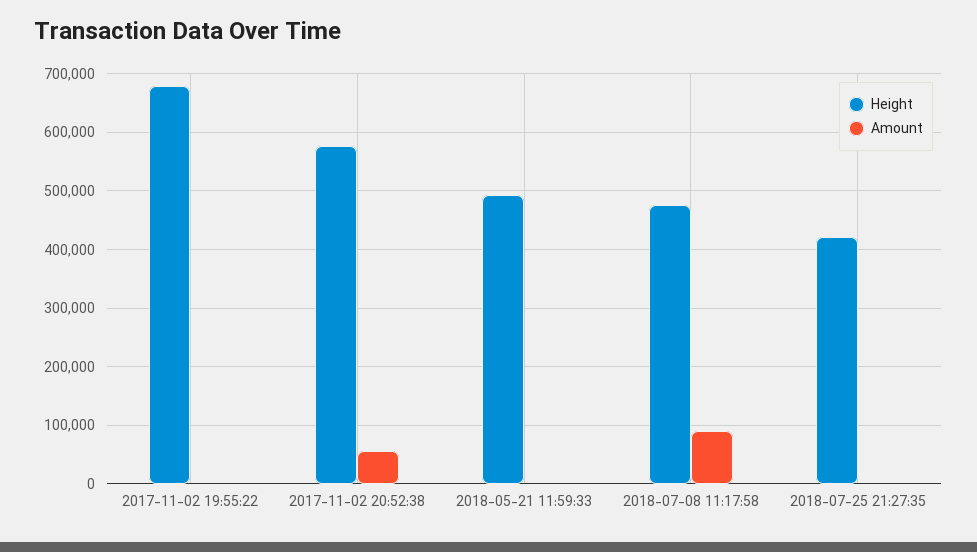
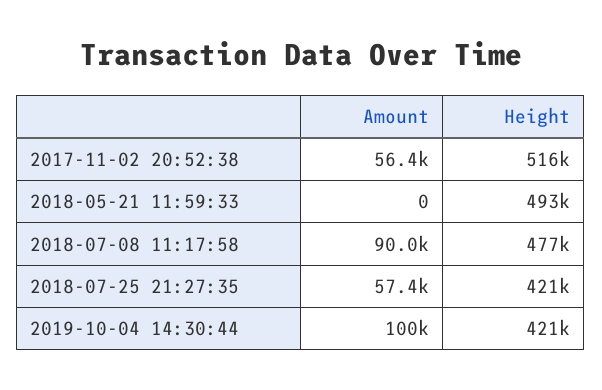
Height, 2017-11-02 19:55:22: 680000 -> none
Amount, 2017-11-02 19:55:22: 0 -> none
Height, 2017-11-02 20:52:38: 580000 -> 516000
Amount, 2018-07-25 21:27:35: 0 -> 57400
Amount, 2019-10-04 14:30:44: none -> 100000
Height, 2019-10-04 14:30:44: none -> 421000

